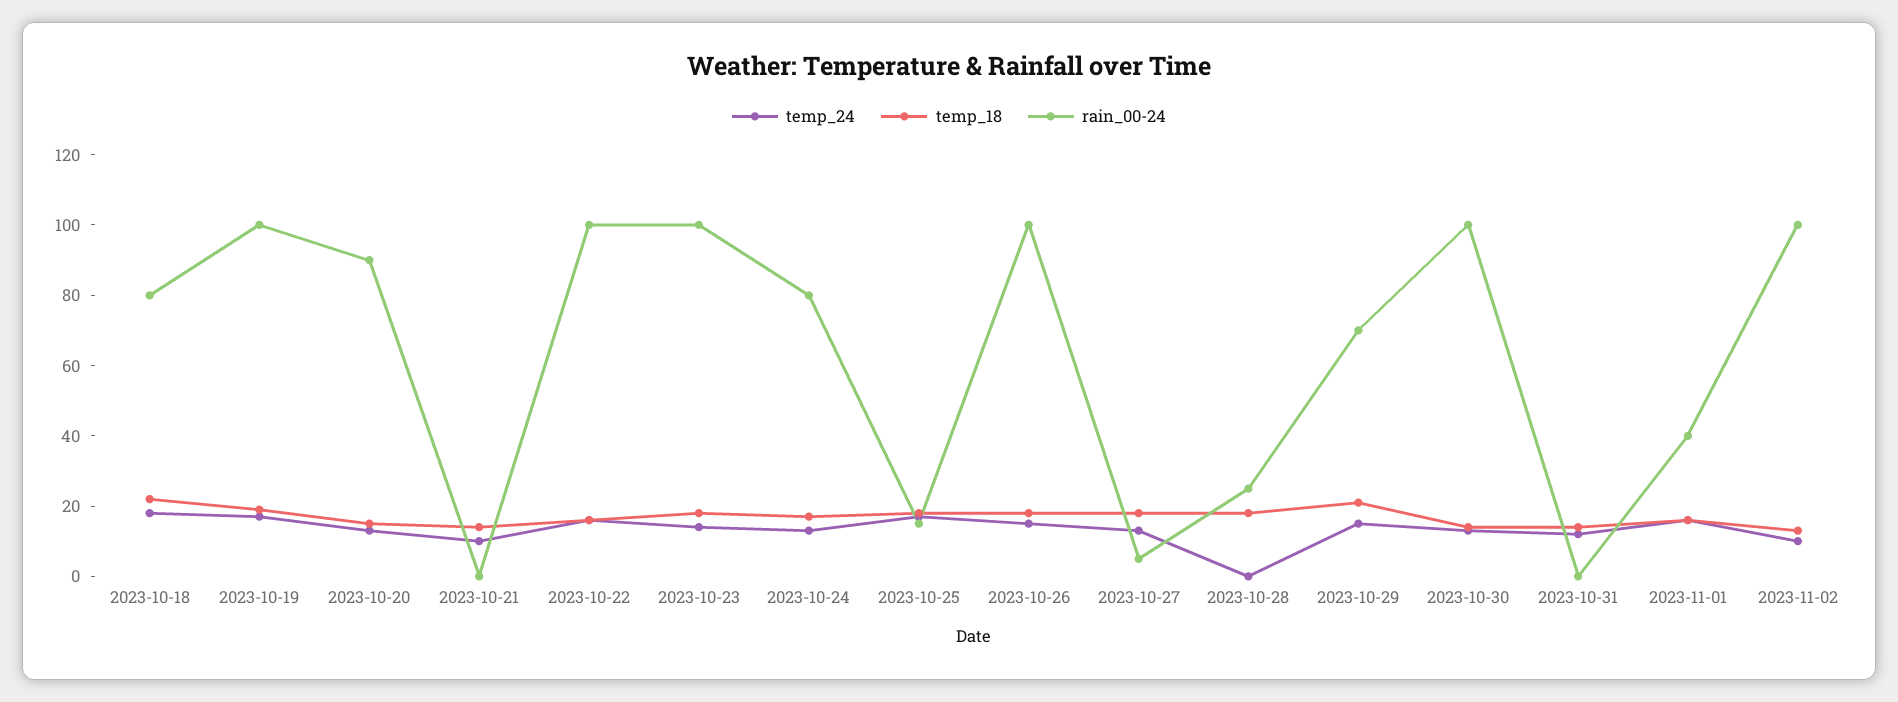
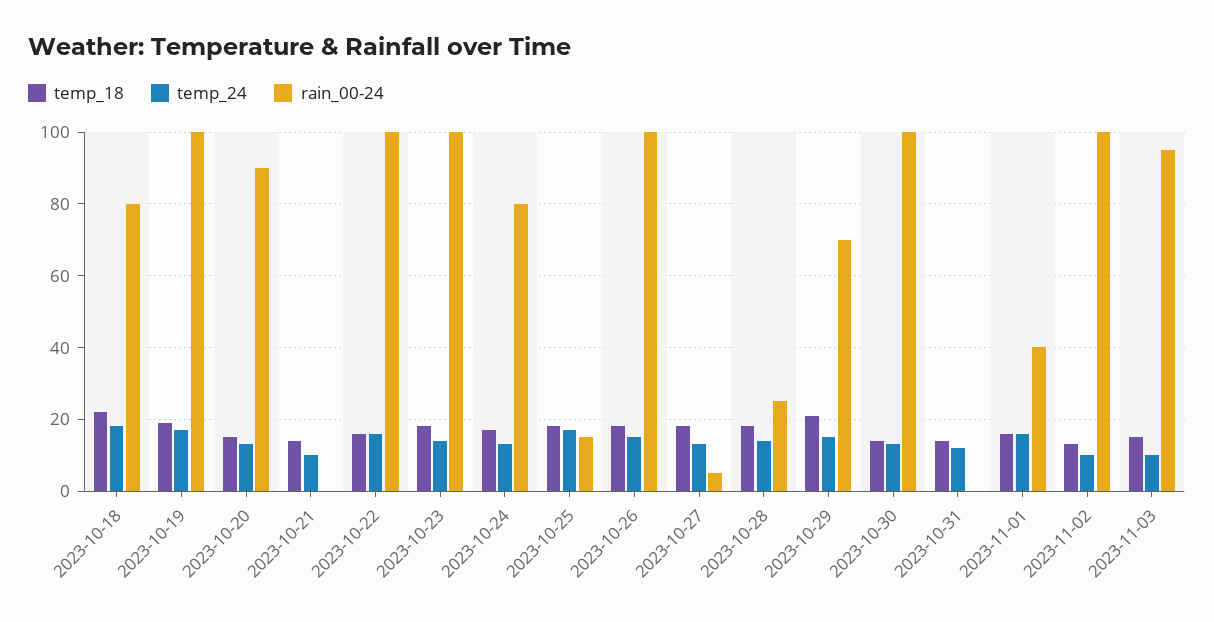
temp_24, 2023-10-28: 0 -> 15
temp_18, 2023-11-03: none -> 15
temp_24, 2023-11-03: none -> 10
rain_00-24, 2023-11-03: none -> 95

